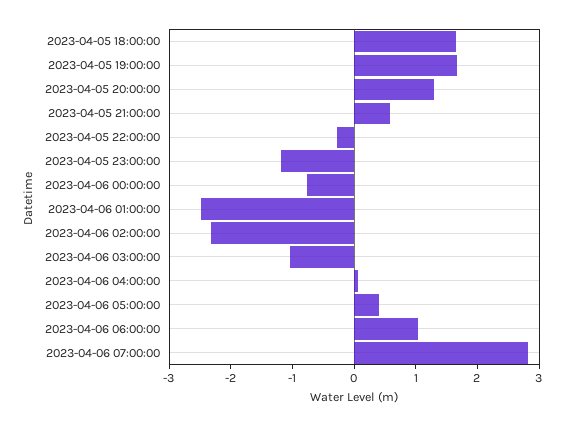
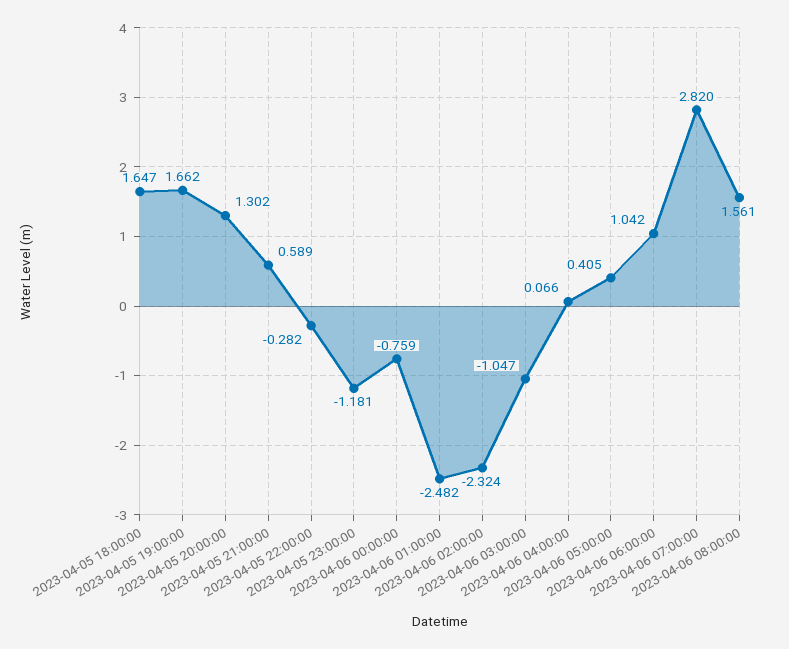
2023-04-06 08:00:00: none -> 1.561

